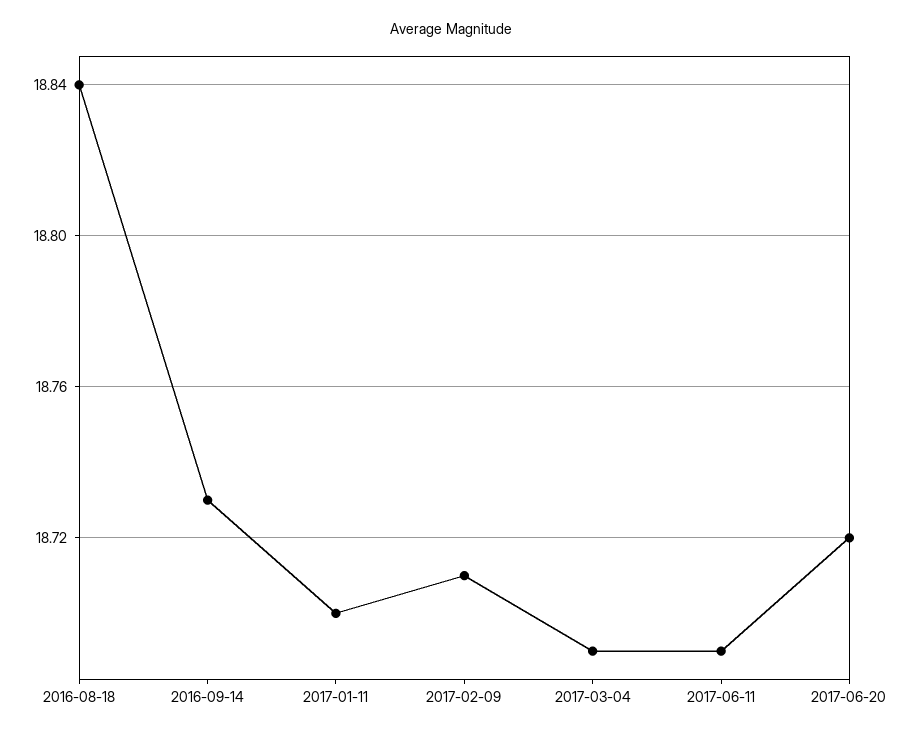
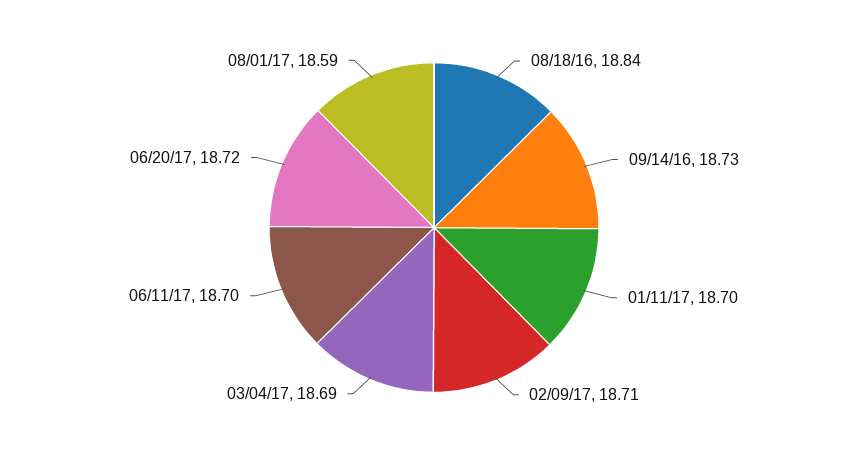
2017-06-11: 18.69 -> 18.7
08/01/17: none -> 18.59

